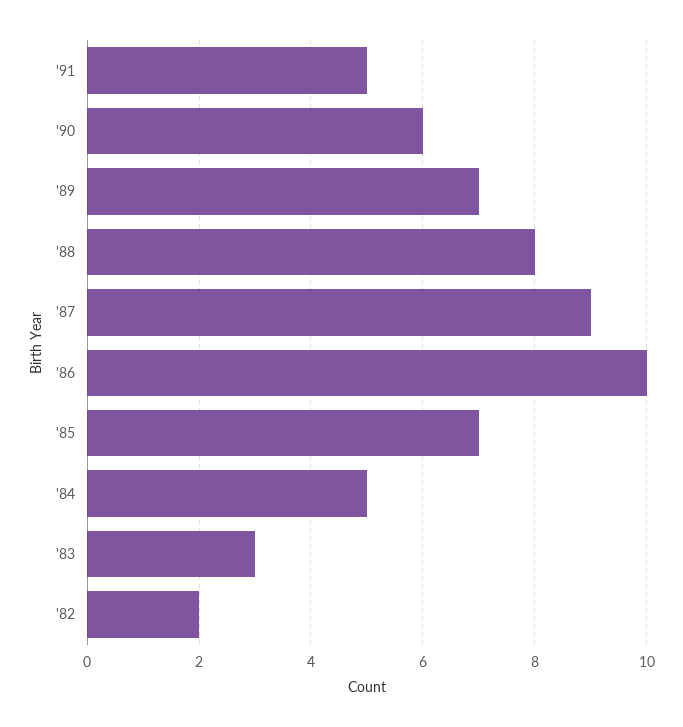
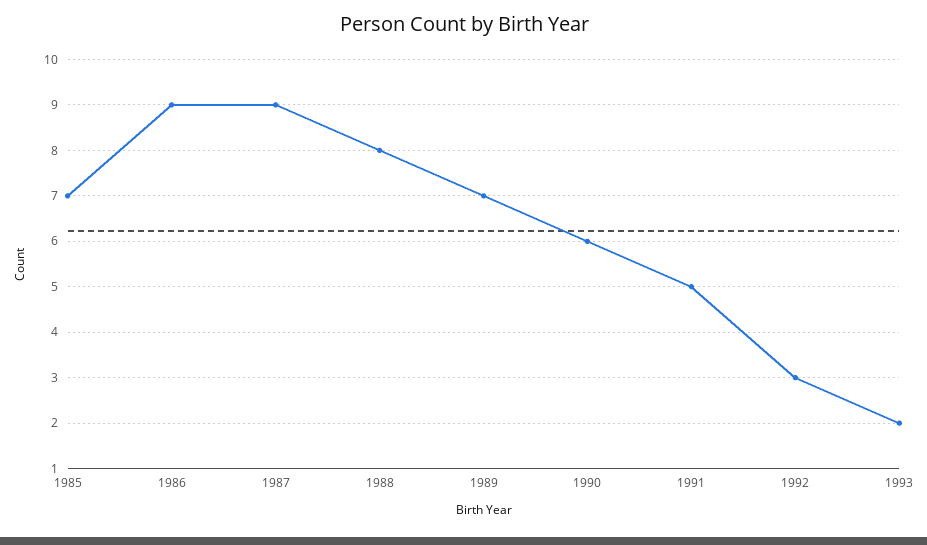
'86: 10 -> 9
'84: 5 -> none
'83: 3 -> none
'82: 2 -> none
1992: none -> 3
1993: none -> 2

